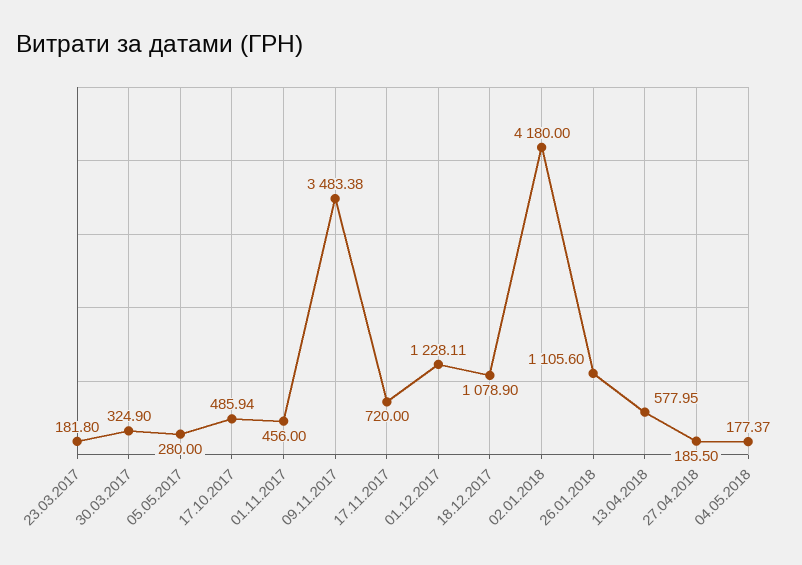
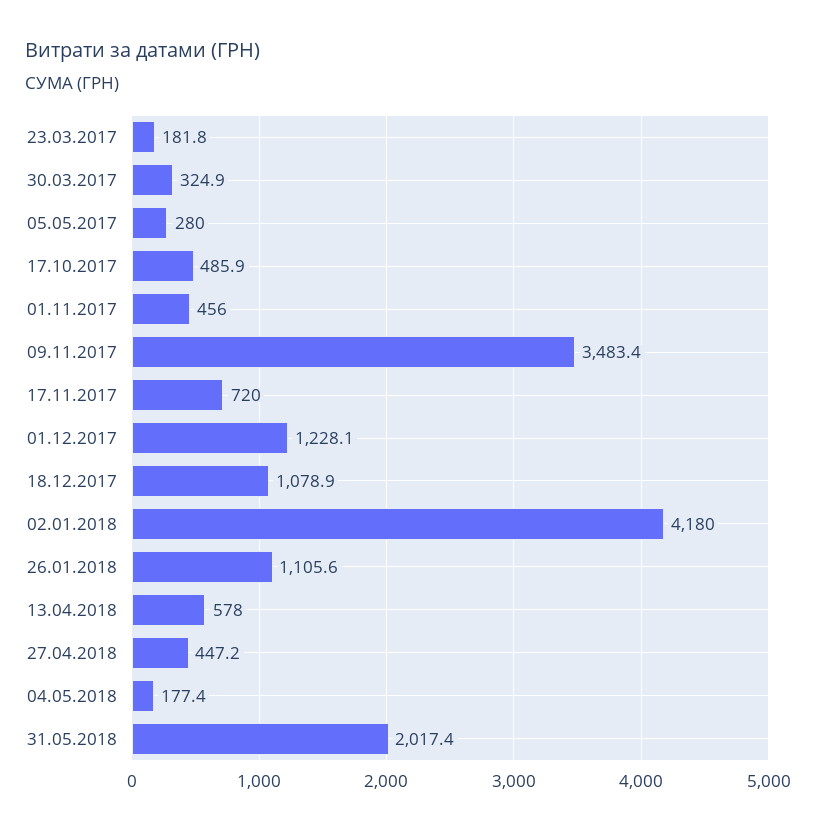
27.04.2018: 185.5 -> 447.2
31.05.2018: none -> 2017.4

